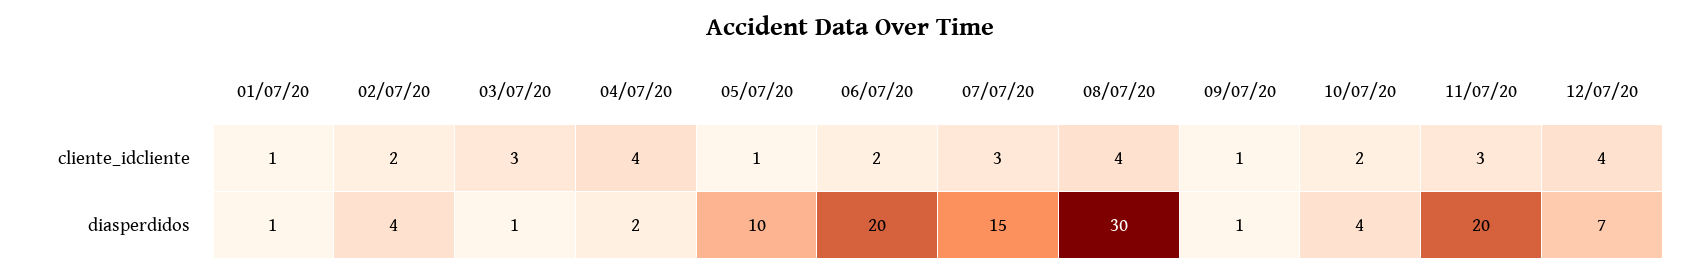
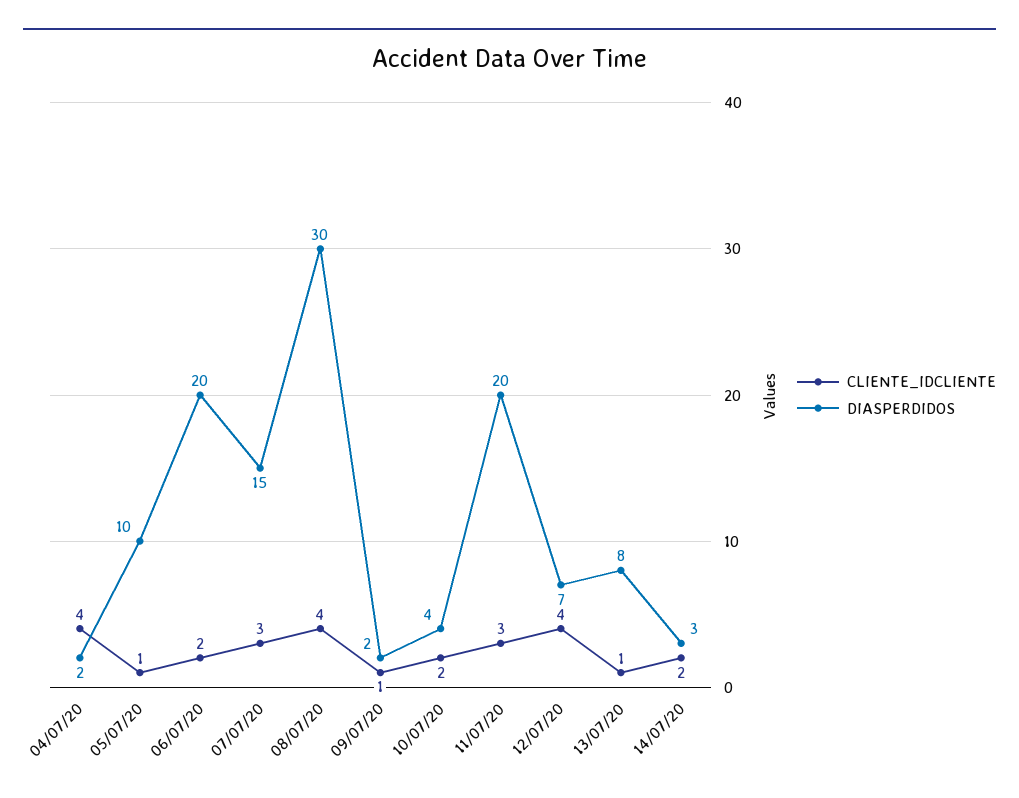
cliente_idcliente, 01/07/20: 1 -> none
cliente_idcliente, 02/07/20: 2 -> none
cliente_idcliente, 03/07/20: 3 -> none
diasperdidos, 01/07/20: 1 -> none
diasperdidos, 02/07/20: 4 -> none
diasperdidos, 03/07/20: 1 -> none
diasperdidos, 09/07/20: 1 -> 2
cliente_idcliente, 13/07/20: none -> 1
diasperdidos, 13/07/20: none -> 8
cliente_idcliente, 14/07/20: none -> 2
diasperdidos, 14/07/20: none -> 3

